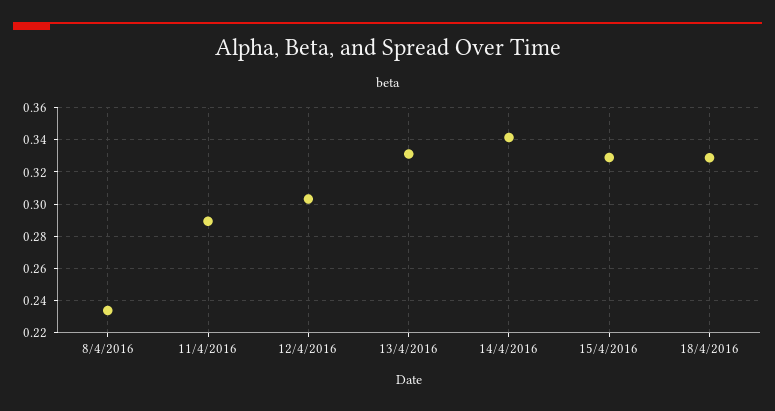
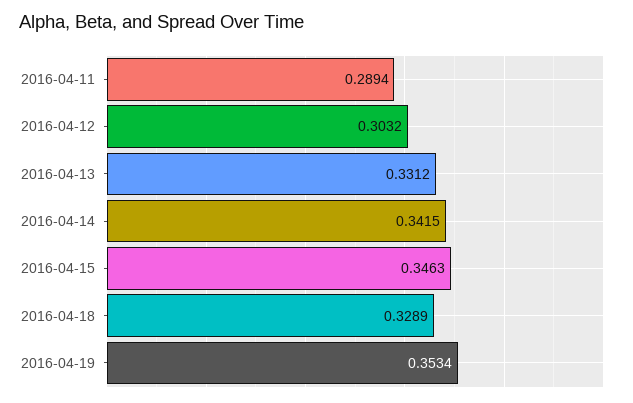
8/4/2016: 0.235 -> none
15/4/2016: 0.33 -> 0.3463
2016-04-19: none -> 0.3534

